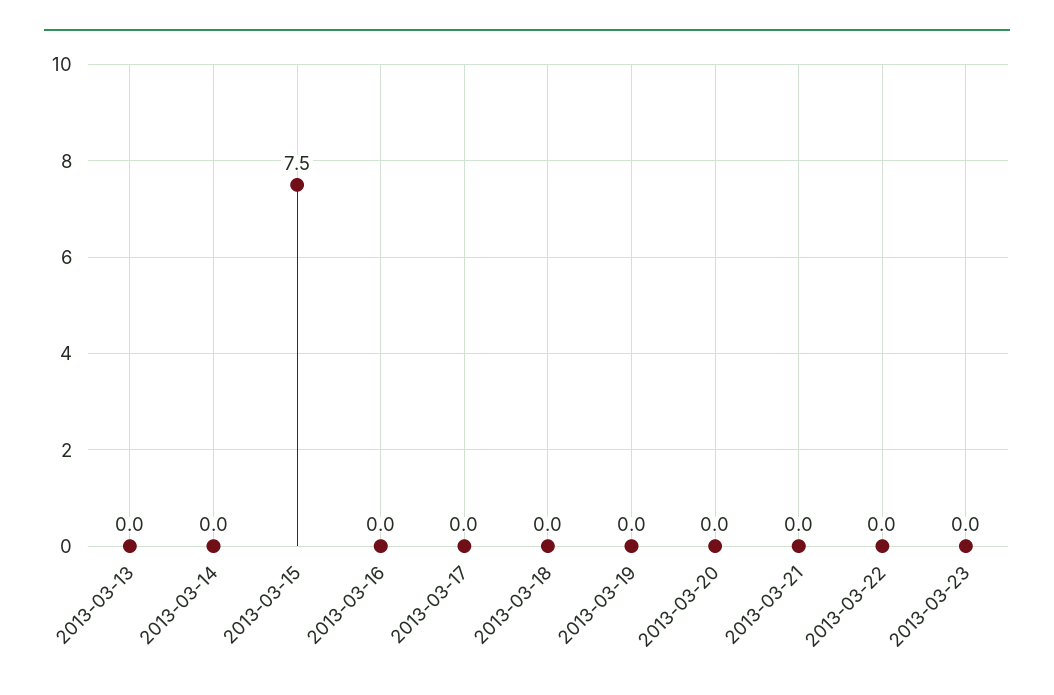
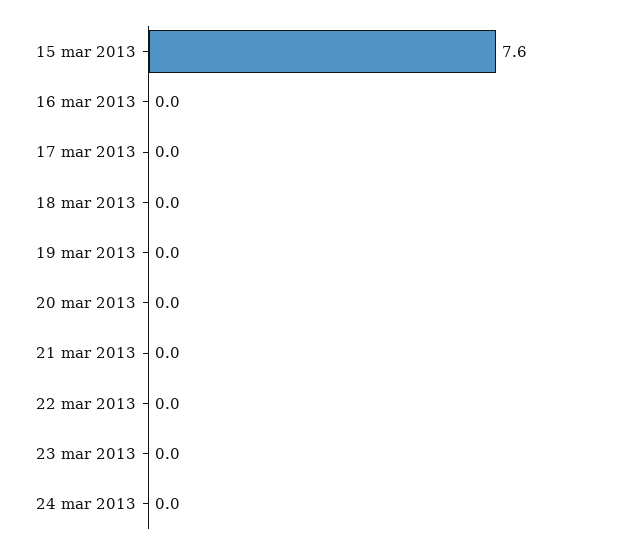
2013-03-13: 0 -> none
2013-03-14: 0 -> none
2013-03-15: 7.5 -> 7.6
24 mar 2013: none -> 0

